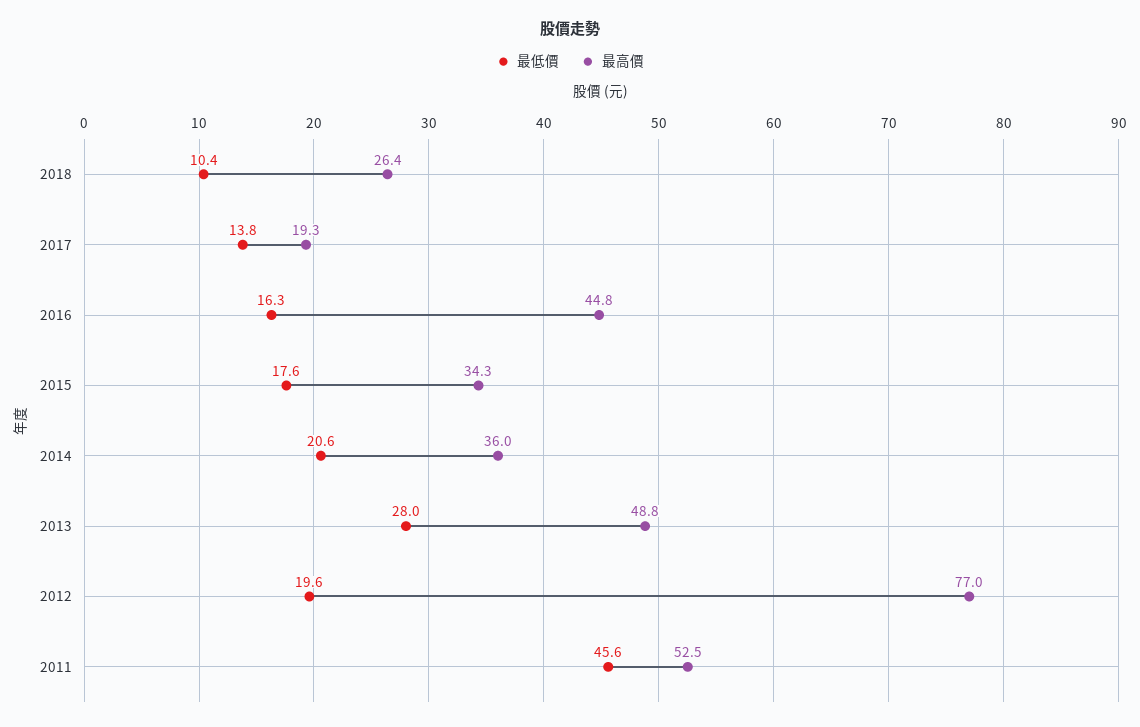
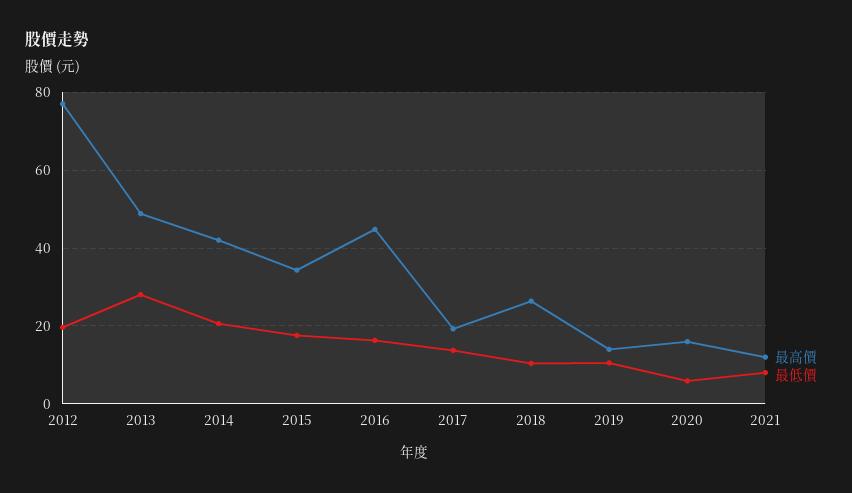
最高價, 2014: 36 -> 42
最低價, 2011: 45.6 -> none
最高價, 2011: 52.5 -> none
最高價, 2019: none -> 14
最低價, 2019: none -> 10
最高價, 2020: none -> 16
最低價, 2020: none -> 6
最高價, 2021: none -> 12
最低價, 2021: none -> 8

